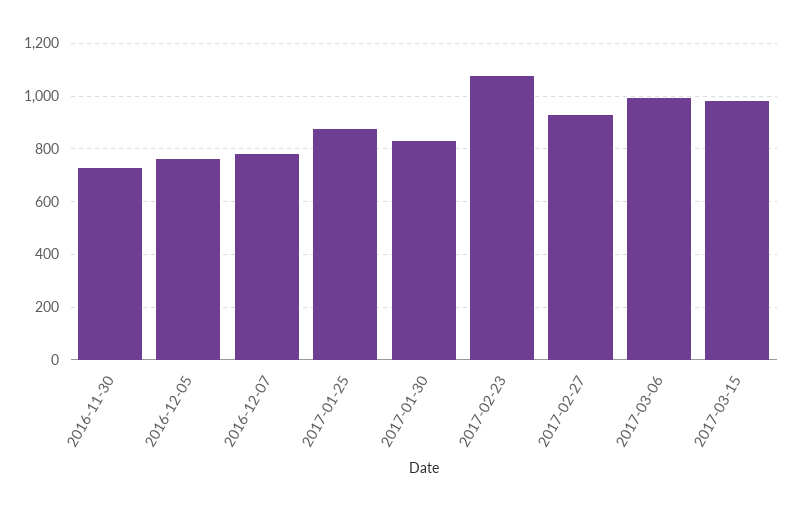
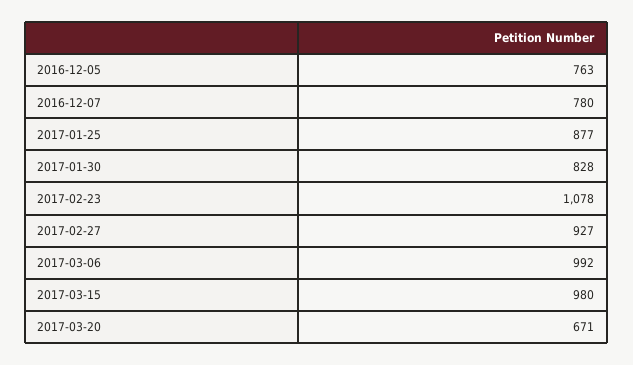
2016-11-30: 725 -> none
2017-03-20: none -> 671

